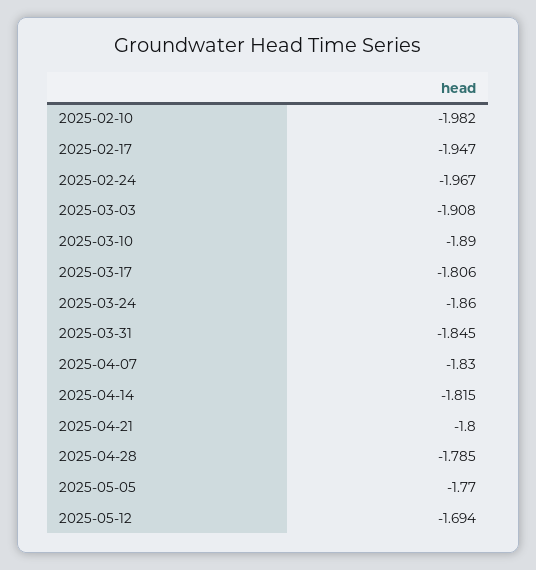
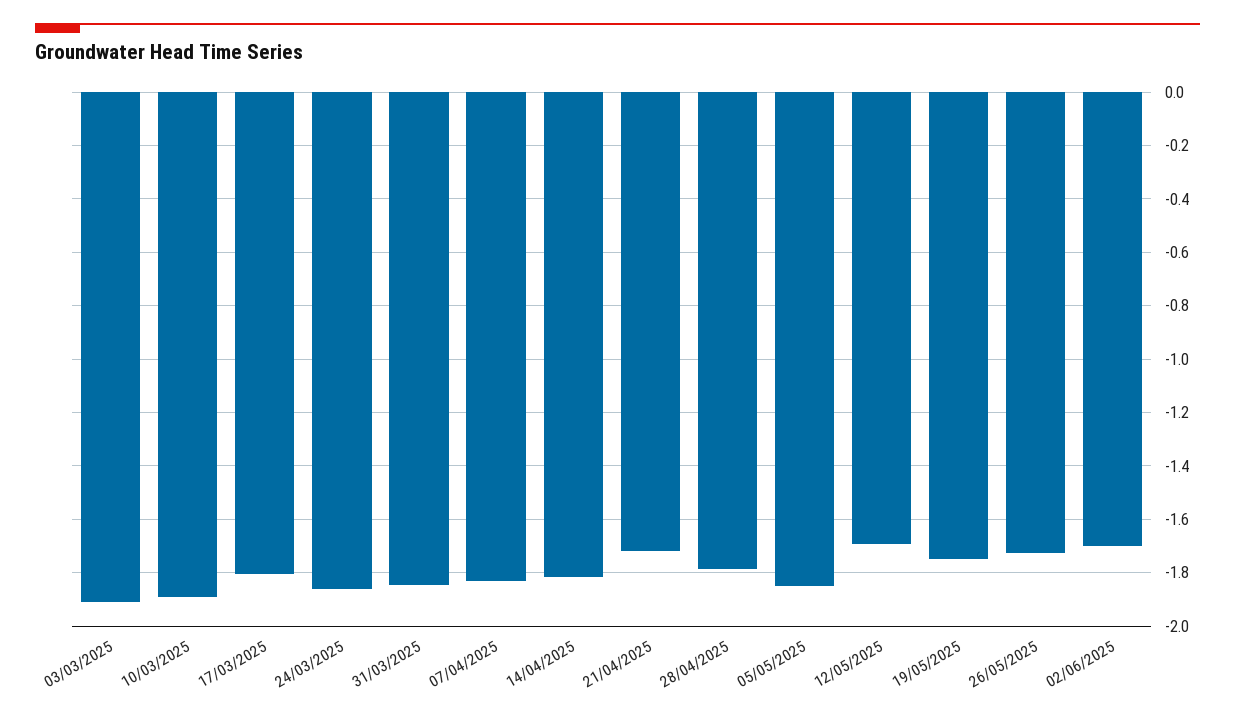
2025-02-10: -1.982 -> none
2025-02-17: -1.947 -> none
2025-02-24: -1.967 -> none
2025-04-21: -1.8 -> -1.725
2025-05-05: -1.77 -> -1.85
19/05/2025: none -> -1.75
26/05/2025: none -> -1.725
02/06/2025: none -> -1.7

